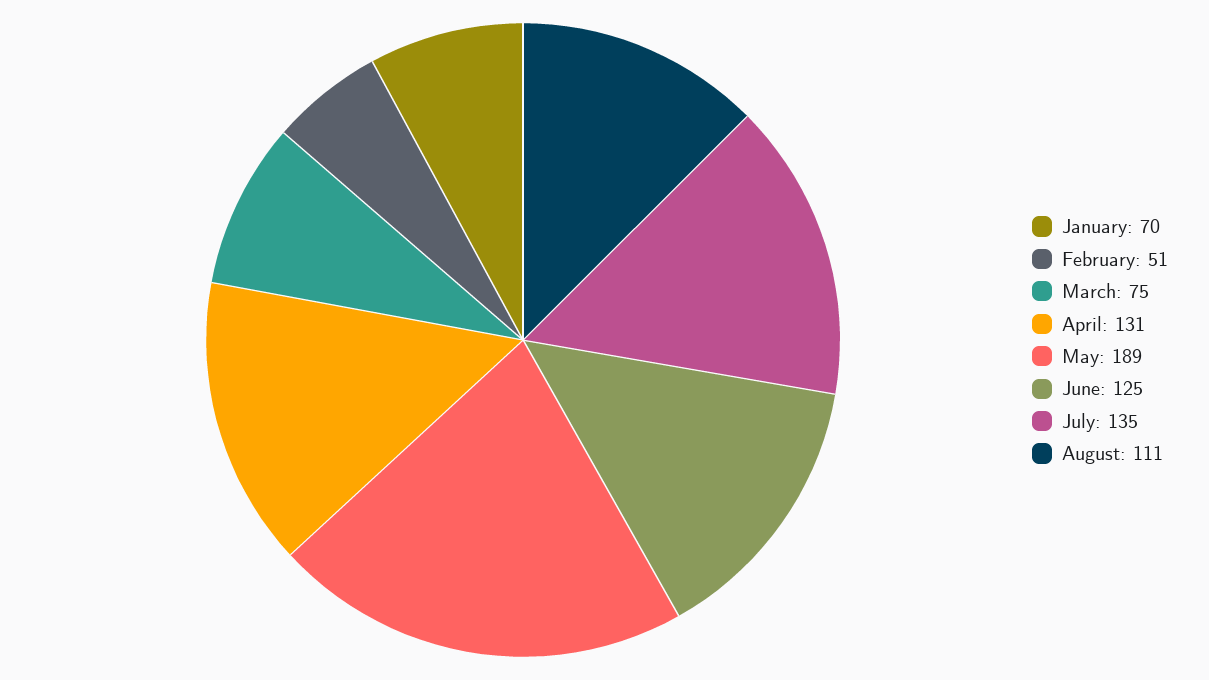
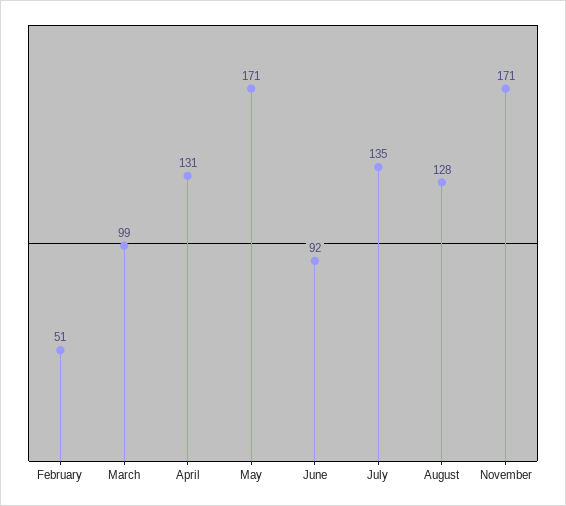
January: 70 -> none
March: 75 -> 99
May: 189 -> 171
June: 125 -> 92
August: 111 -> 128
November: none -> 171

